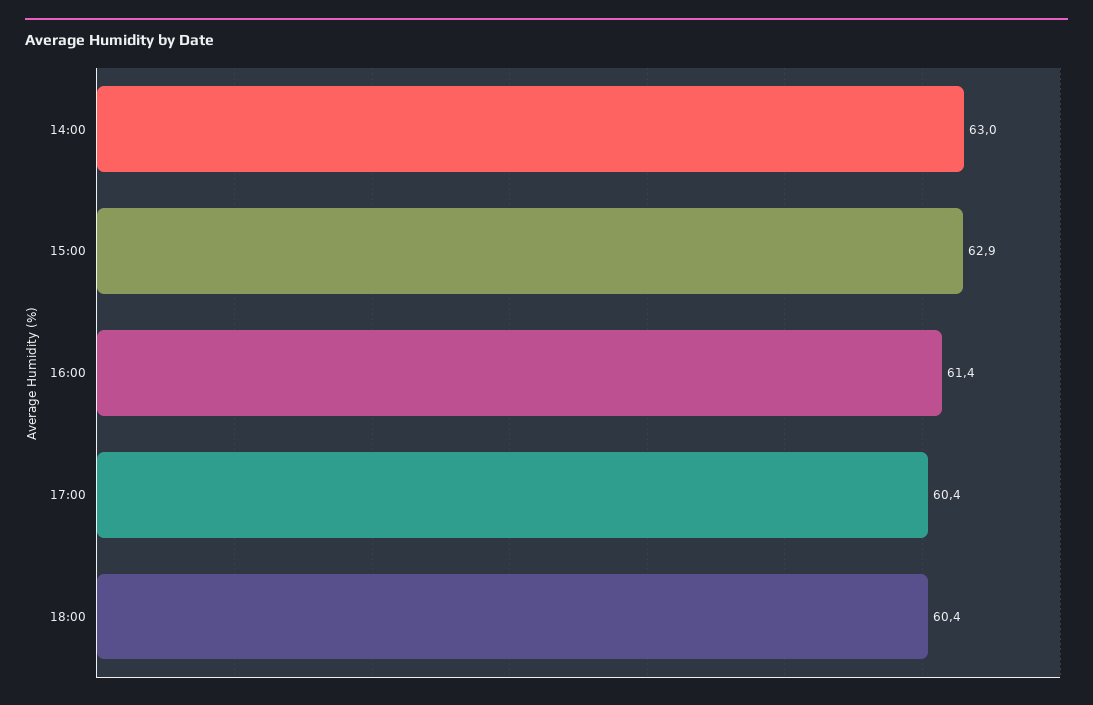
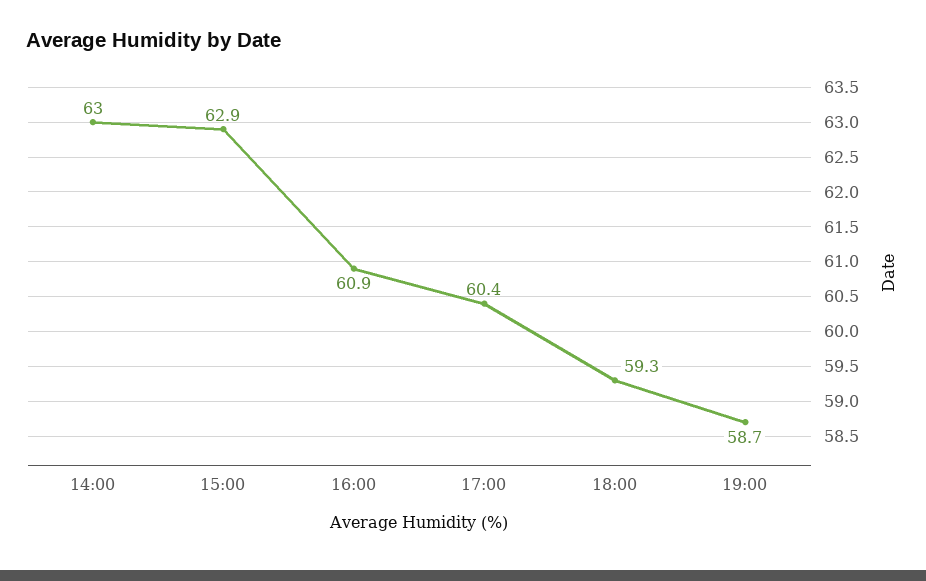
16:00: 61.4 -> 60.9
18:00: 60.4 -> 59.3
19:00: none -> 58.7

